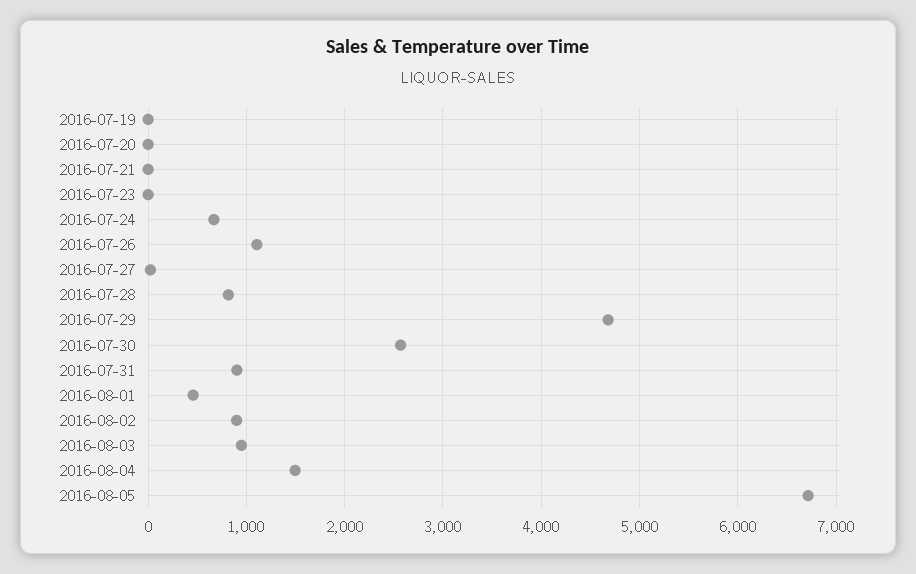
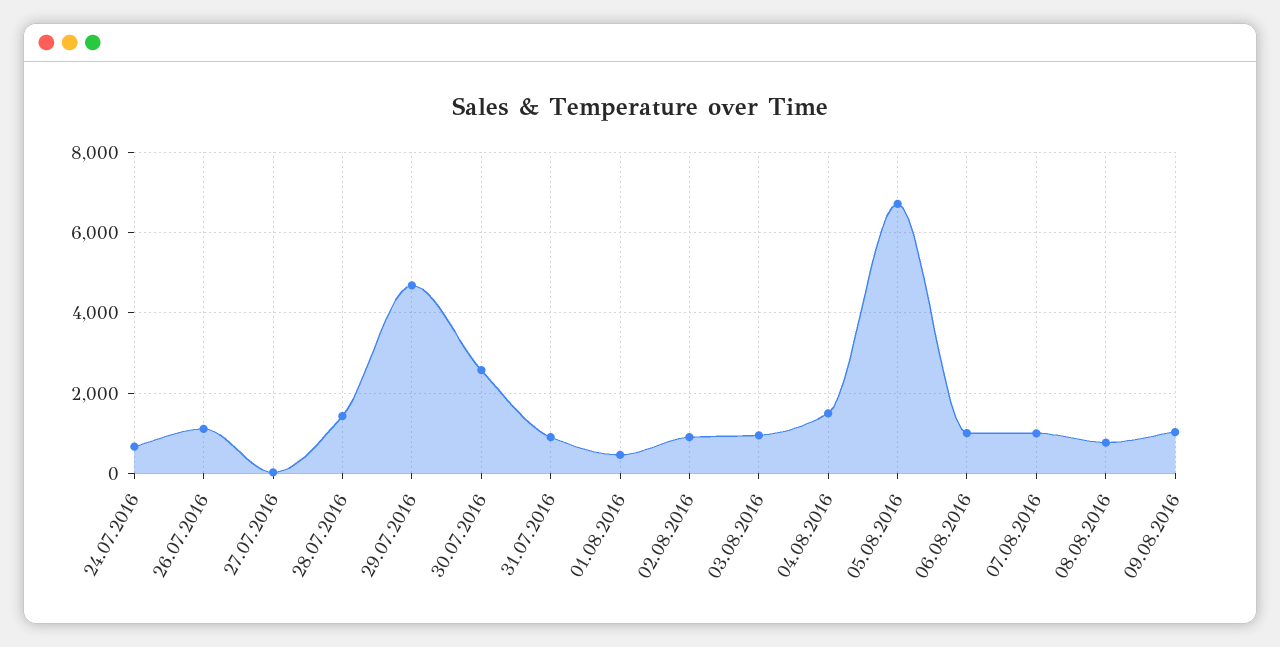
2016-07-19: 0 -> none
2016-07-20: 0 -> none
2016-07-21: 0 -> none
2016-07-23: 0 -> none
2016-07-28: 800 -> 1400
06.08.2016: none -> 1000
07.08.2016: none -> 1000
08.08.2016: none -> 800
09.08.2016: none -> 1000

